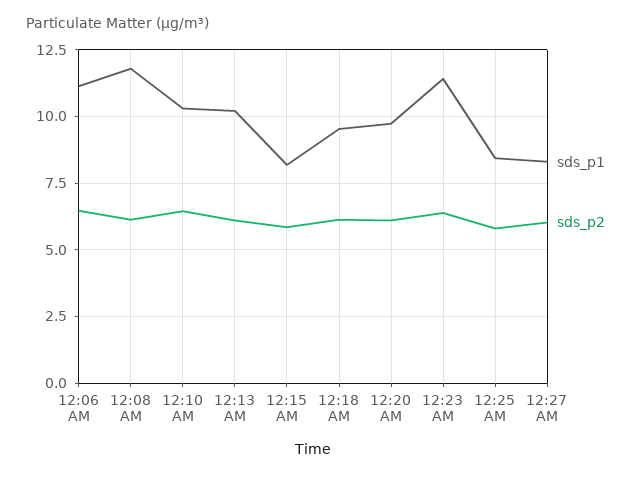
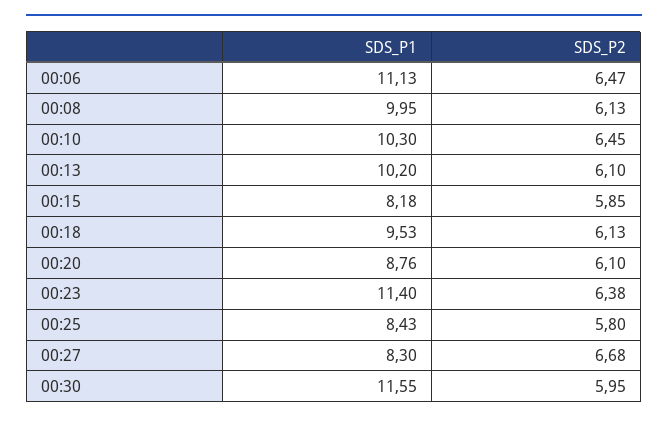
sds_p1, 12:08 AM: 11.75 -> 9.95
sds_p1, 12:20 AM: 9.75 -> 8.76
sds_p2, 12:27 AM: 6 -> 6.68
sds_p1, 00:30: none -> 11.55
sds_p2, 00:30: none -> 5.95

